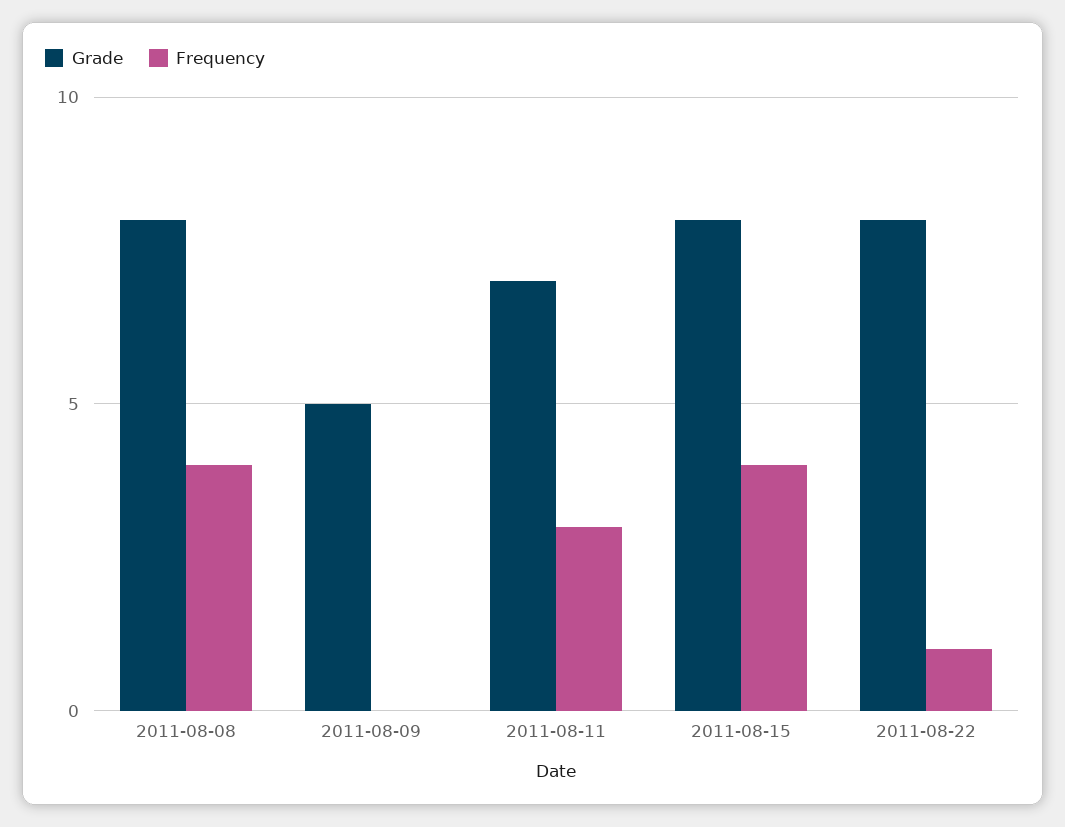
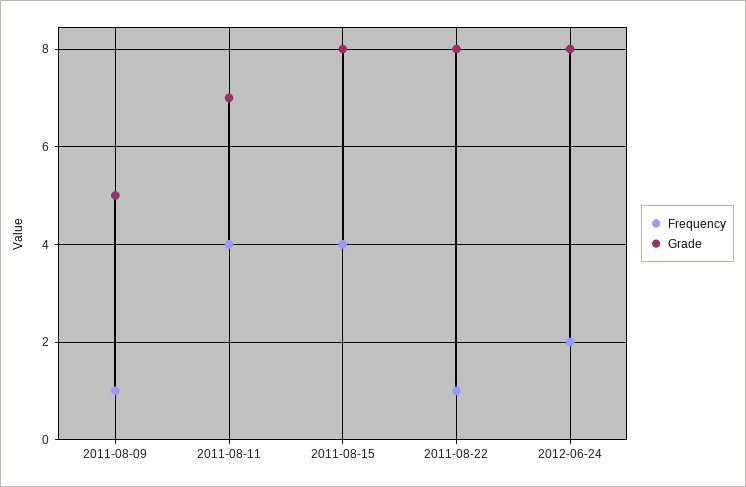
Grade, 2011-08-08: 8 -> none
Frequency, 2011-08-08: 4 -> none
Frequency, 2011-08-09: 0 -> 1
Frequency, 2011-08-11: 3 -> 4
Frequency, 2012-06-24: none -> 2
Grade, 2012-06-24: none -> 8

